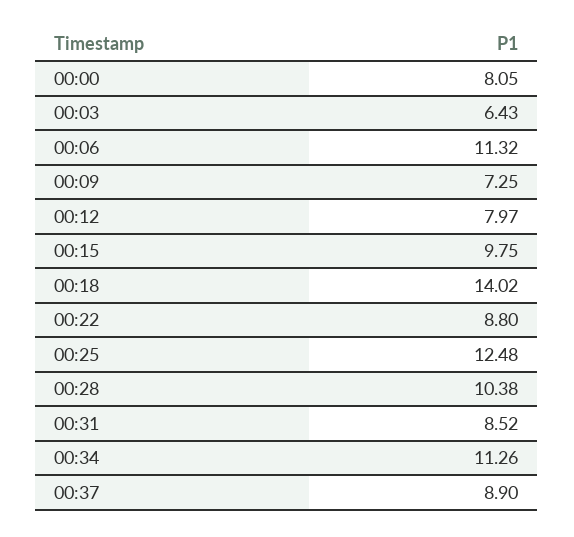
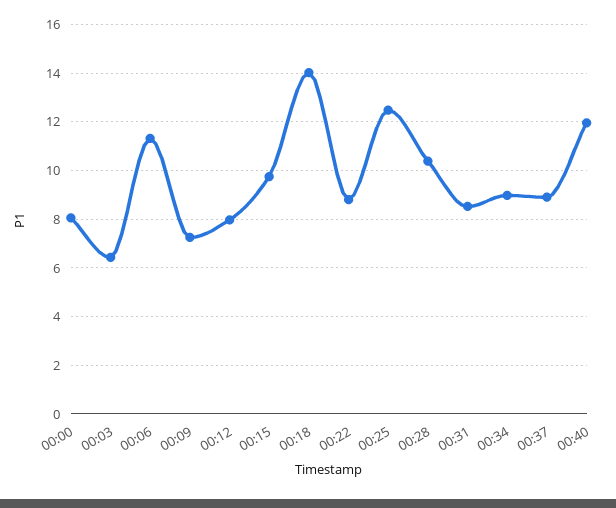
00:34: 11.26 -> 9
00:40: none -> 12

